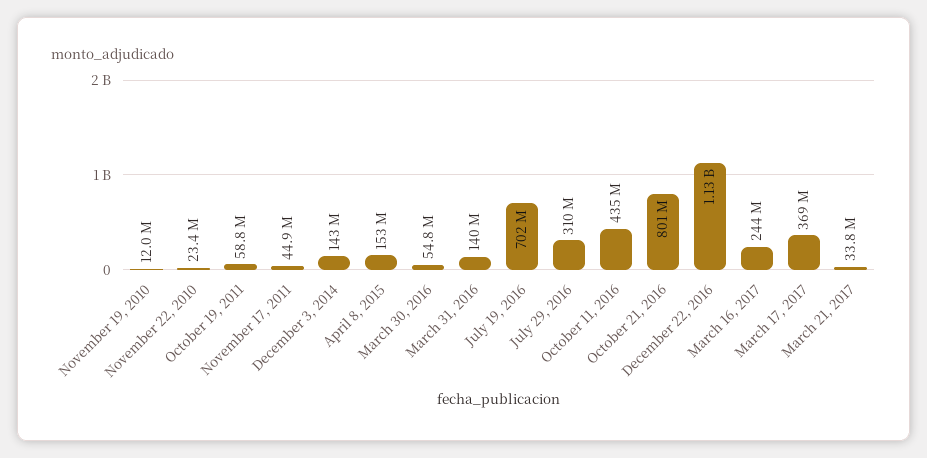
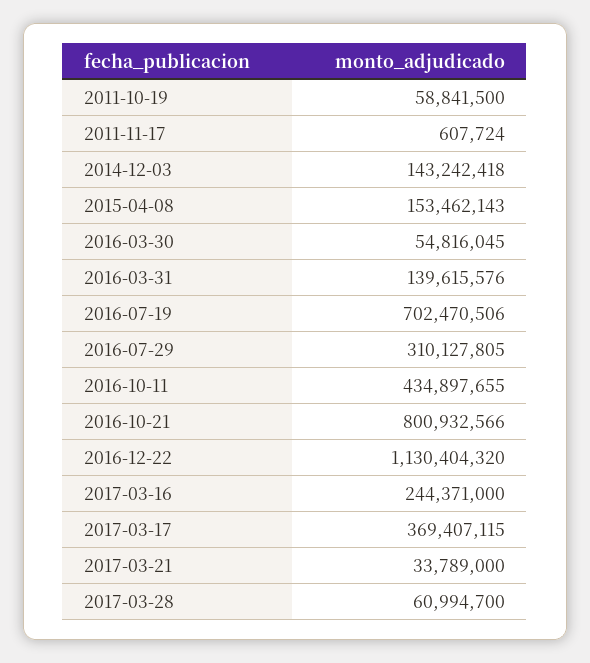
November 19, 2010: 12000000 -> none
November 22, 2010: 23400000 -> none
November 17, 2011: 44900000 -> 607724
2017-03-28: none -> 60994700

